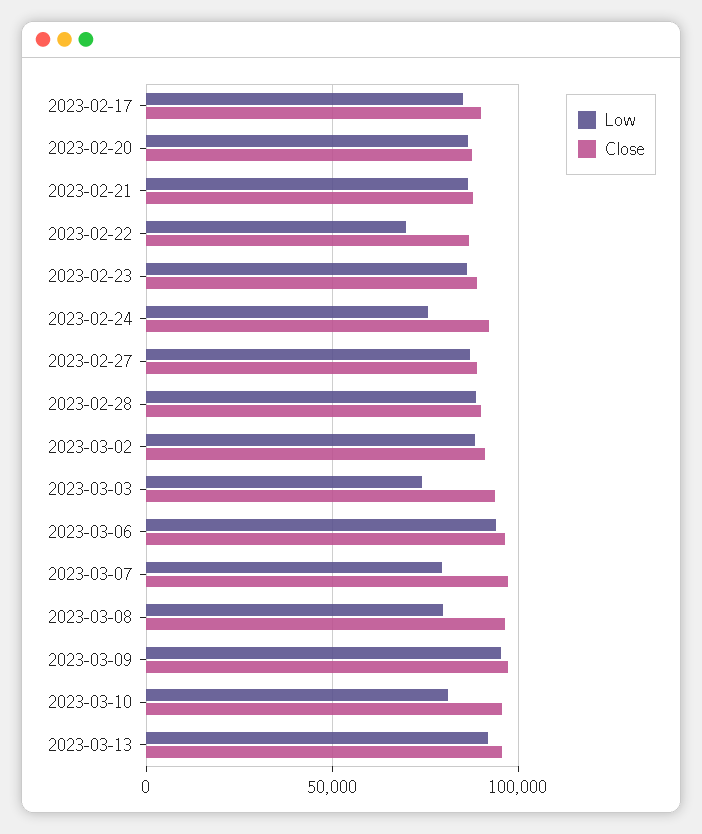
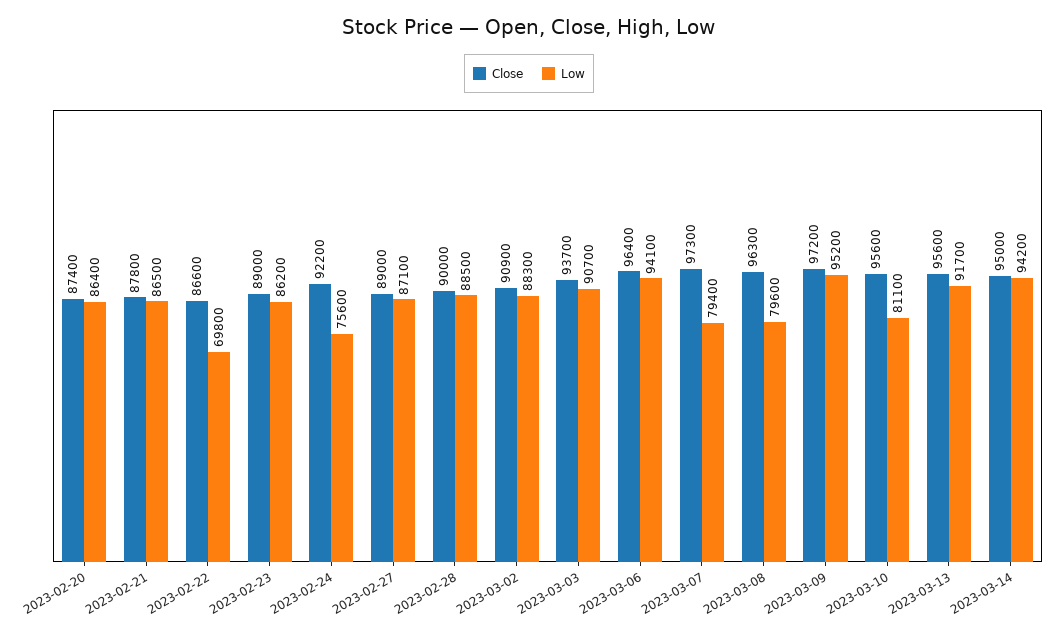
Low, 2023-02-17: 85000 -> none
Close, 2023-02-17: 90000 -> none
Low, 2023-03-03: 75000 -> 90700
Close, 2023-03-14: none -> 95000
Low, 2023-03-14: none -> 94200

